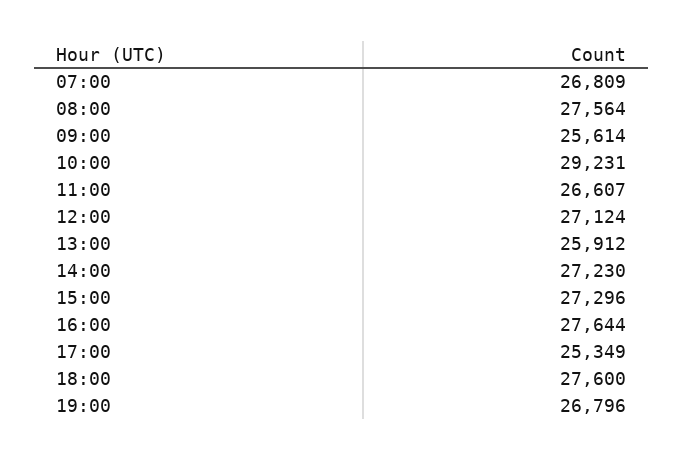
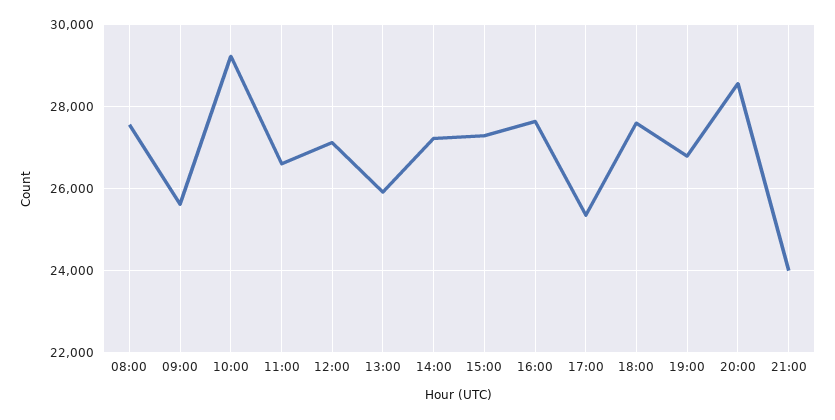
07:00: 26809 -> none
20:00: none -> 28600
21:00: none -> 24000

